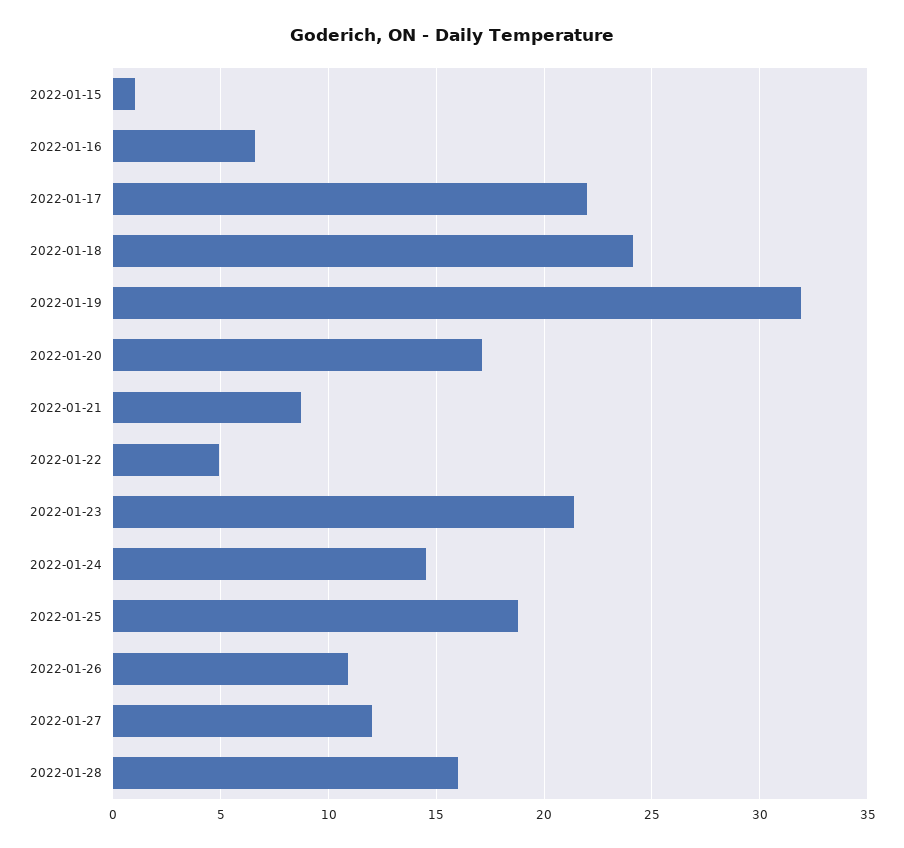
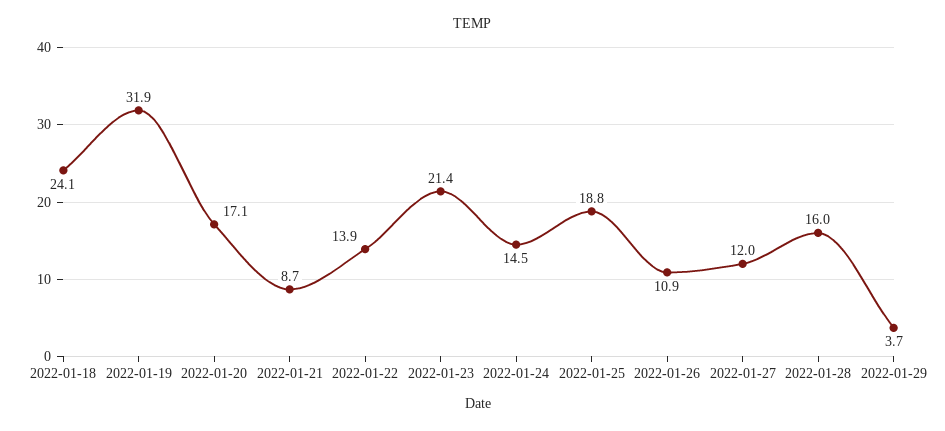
2022-01-15: 1 -> none
2022-01-16: 6.5 -> none
2022-01-17: 22 -> none
2022-01-22: 5 -> 13.9
2022-01-29: none -> 3.7

